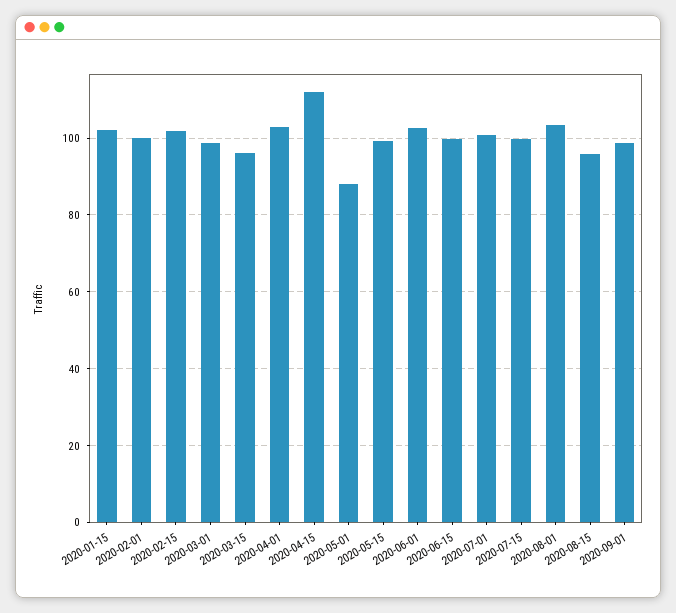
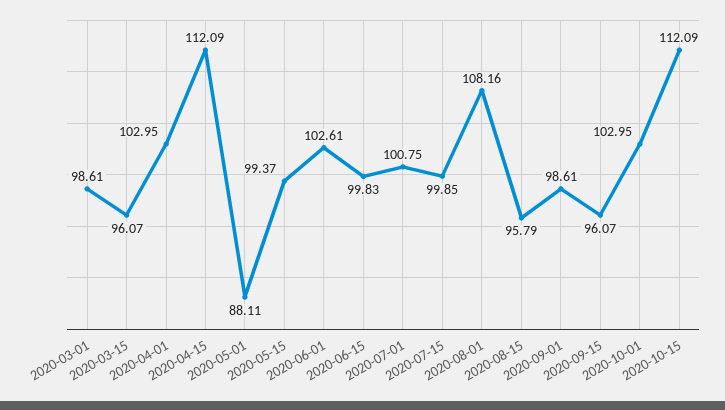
2020-01-15: 102 -> none
2020-02-01: 100 -> none
2020-02-15: 102 -> none
2020-08-01: 104 -> 108.16
2020-09-15: none -> 96.07
2020-10-01: none -> 102.95
2020-10-15: none -> 112.09

